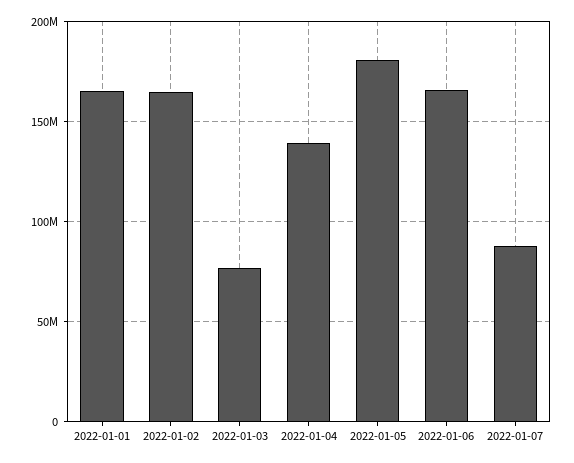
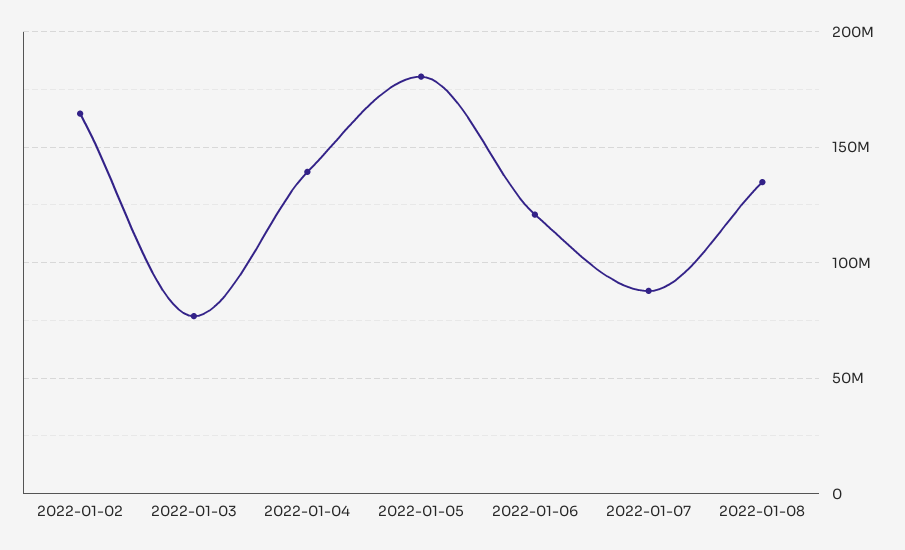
2022-01-01: 165000000 -> none
2022-01-06: 165000000 -> 120000000
2022-01-08: none -> 135000000

